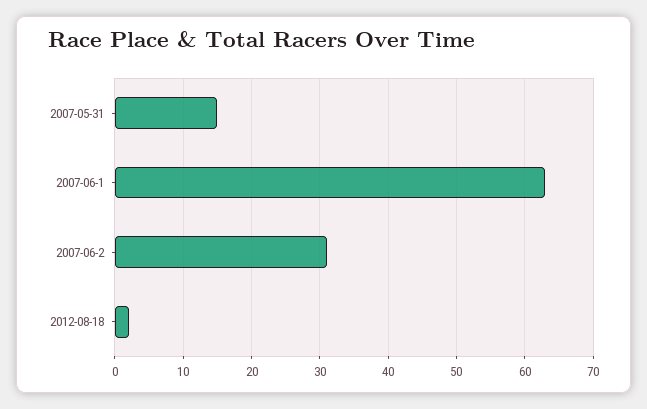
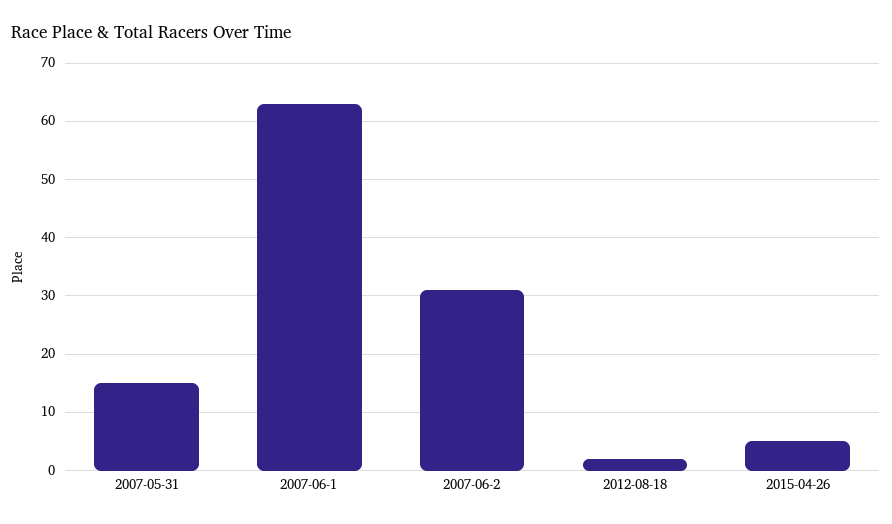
2015-04-26: none -> 5

